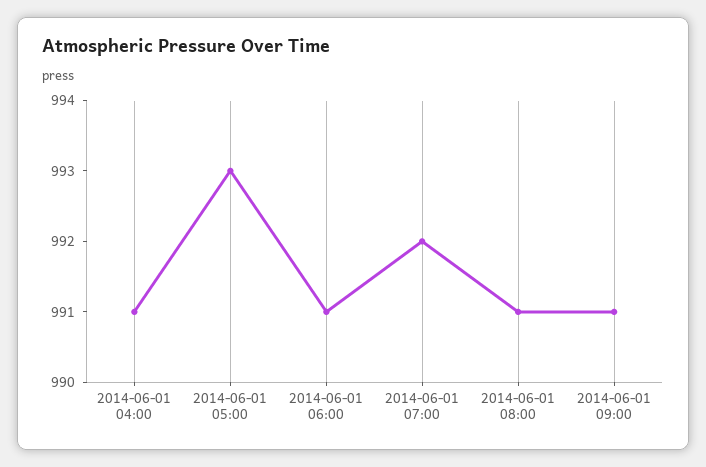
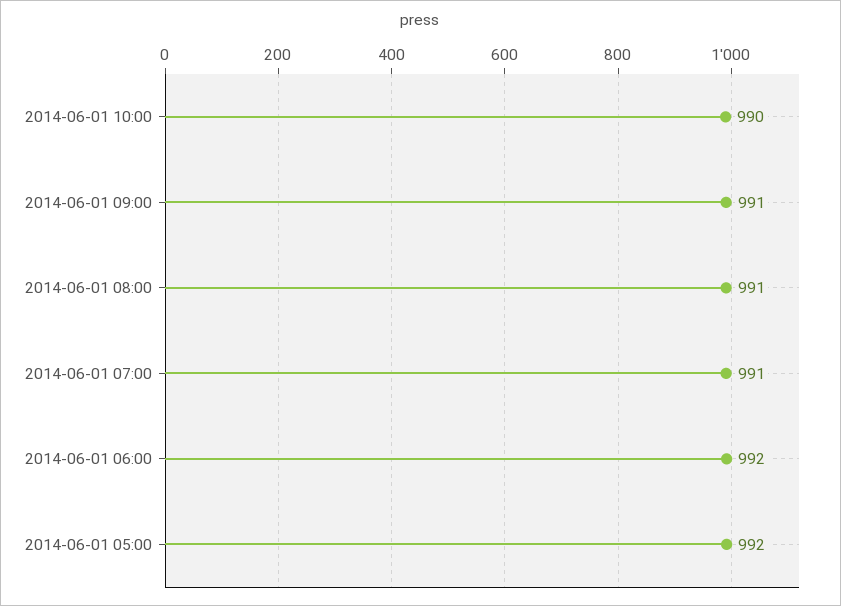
2014-06-01 04:00: 991 -> none
2014-06-01 05:00: 993 -> 992
2014-06-01 06:00: 991 -> 992
2014-06-01 07:00: 992 -> 991
2014-06-01 10:00: none -> 990

